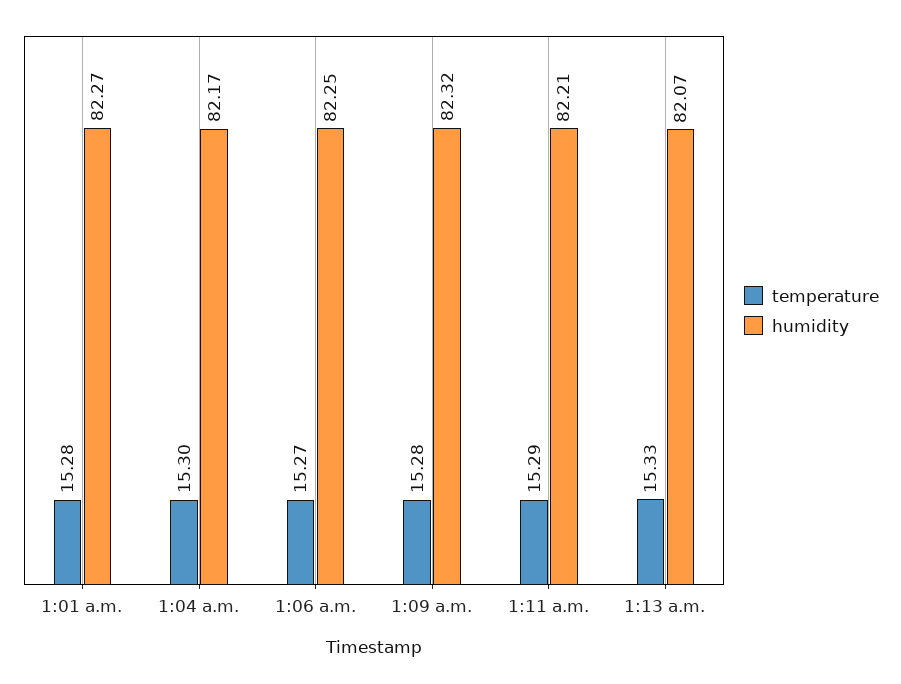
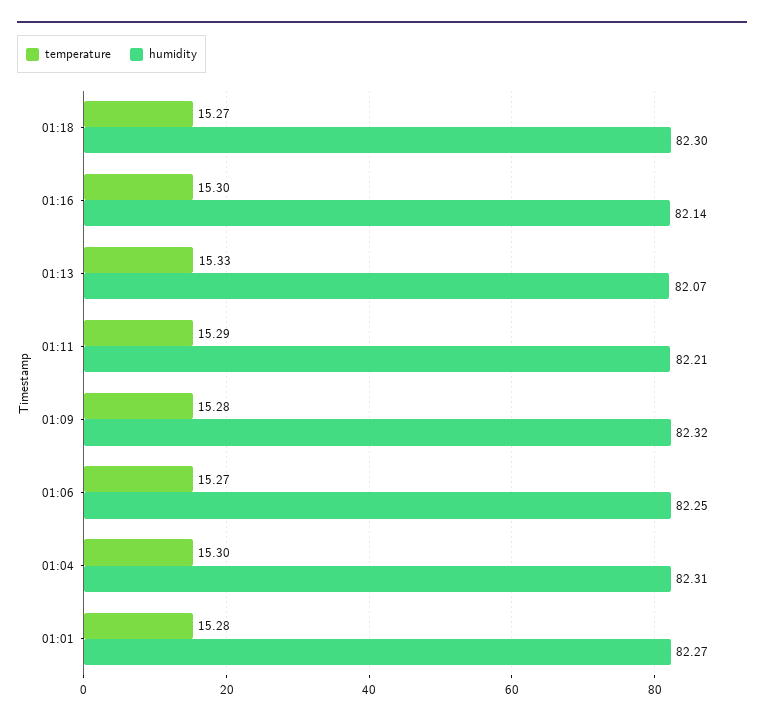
humidity, 1:04 a.m.: 82.17 -> 82.31
temperature, 01:18: none -> 15.27
humidity, 01:18: none -> 82.3
temperature, 01:16: none -> 15.3
humidity, 01:16: none -> 82.14

